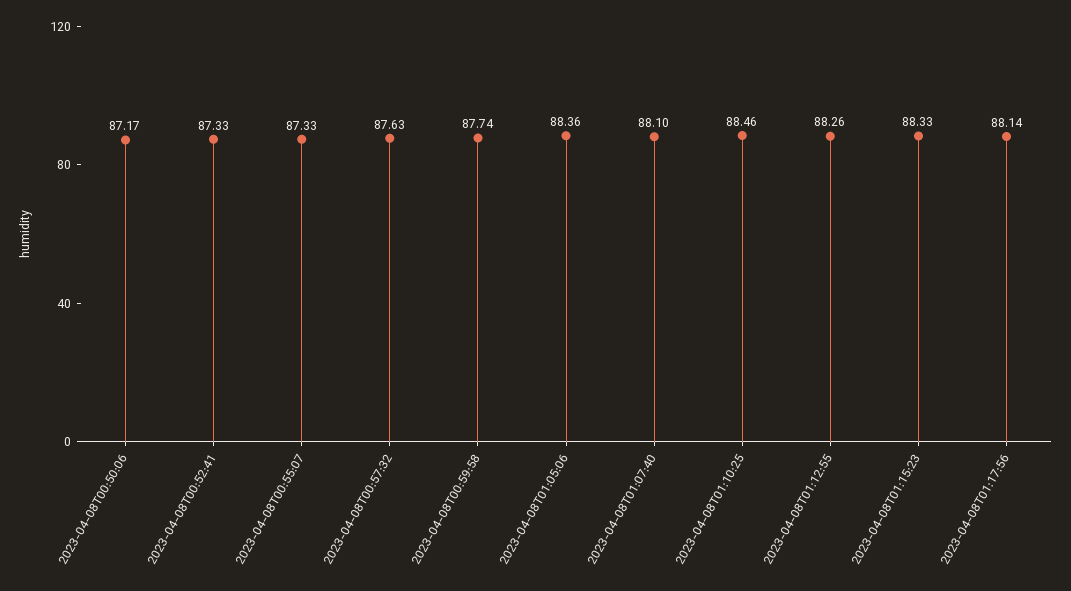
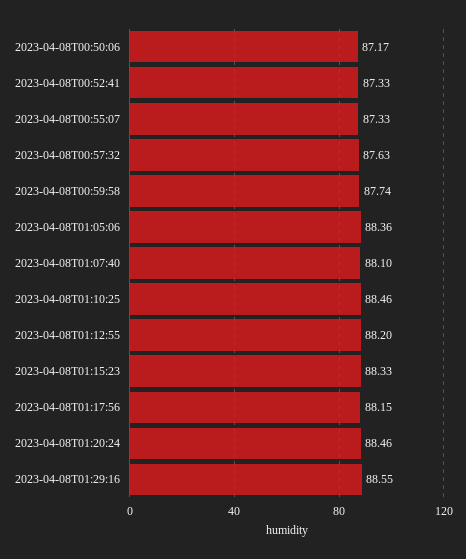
2023-04-08T01:12:55: 88.26 -> 88.2
2023-04-08T01:17:56: 88.14 -> 88.15
2023-04-08T01:20:24: none -> 88.46
2023-04-08T01:29:16: none -> 88.55

